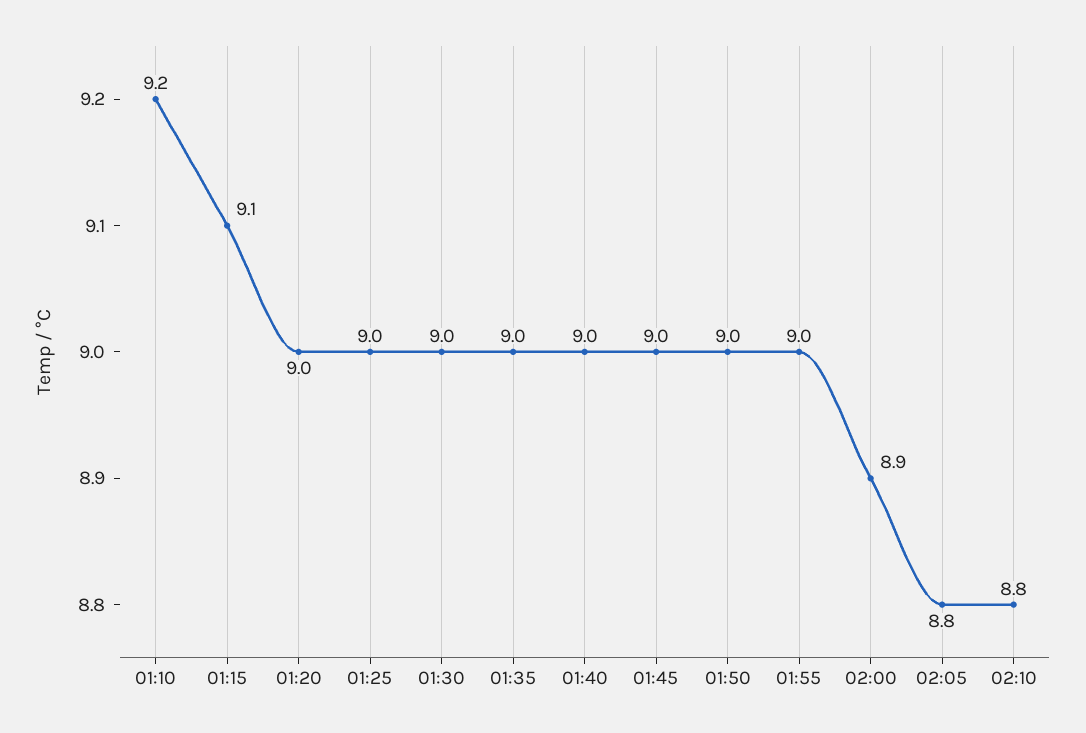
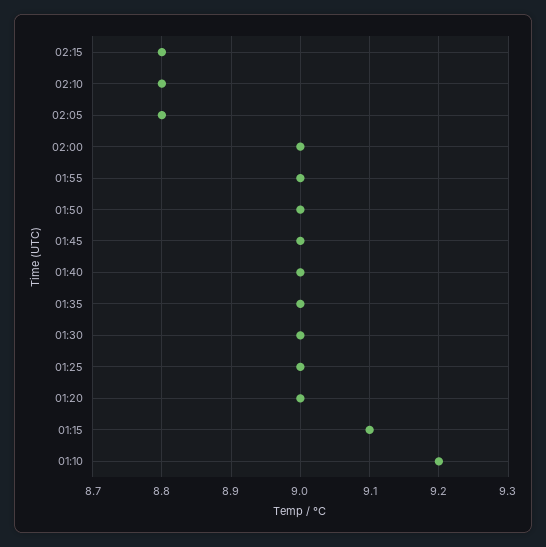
02:00: 8.9 -> 9
02:15: none -> 8.8

